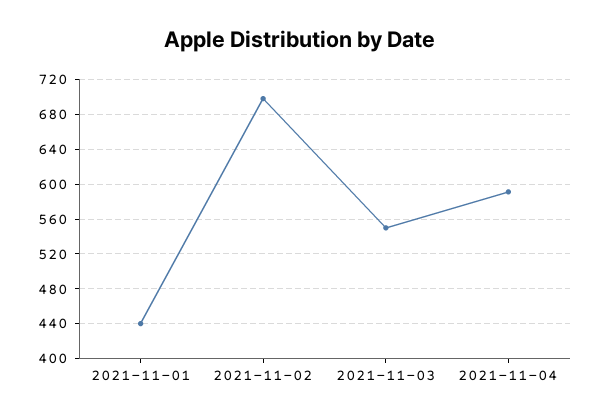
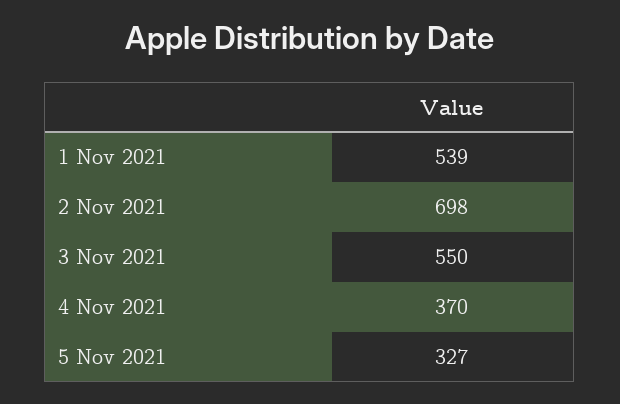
2021-11-01: 440 -> 539
2021-11-04: 590 -> 370
5 Nov 2021: none -> 327

